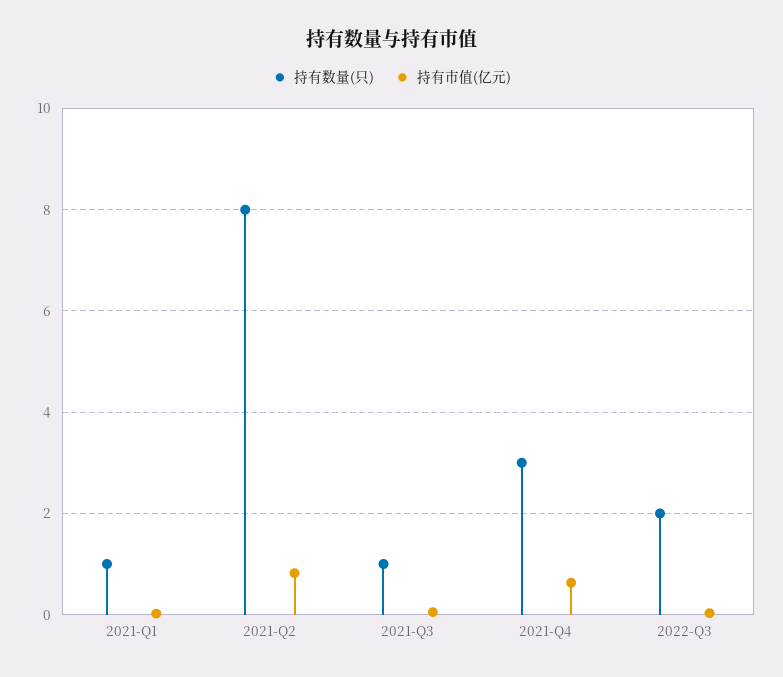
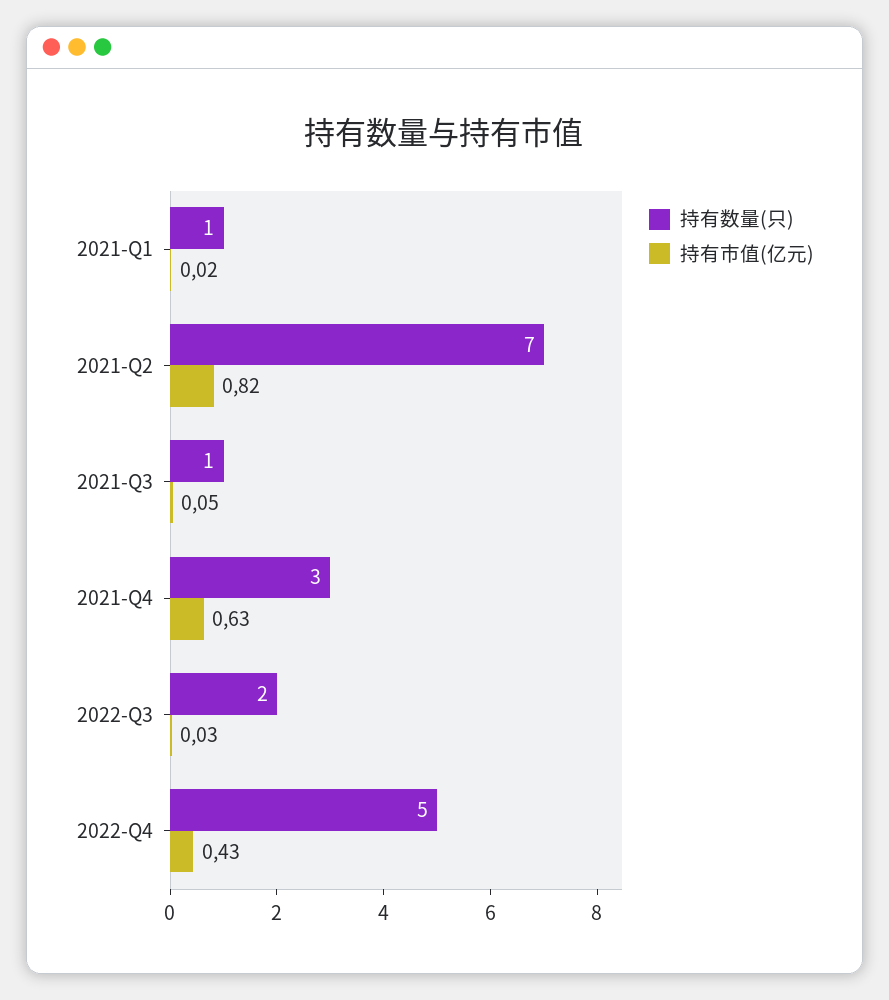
持有数量(只), 2021-Q2: 8 -> 7
持有数量(只), 2022-Q4: none -> 5
持有市值(亿元), 2022-Q4: none -> 0.43

